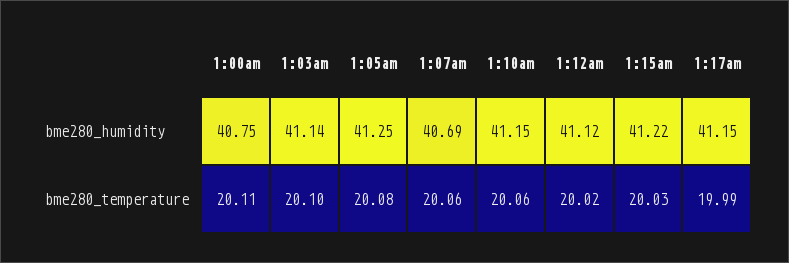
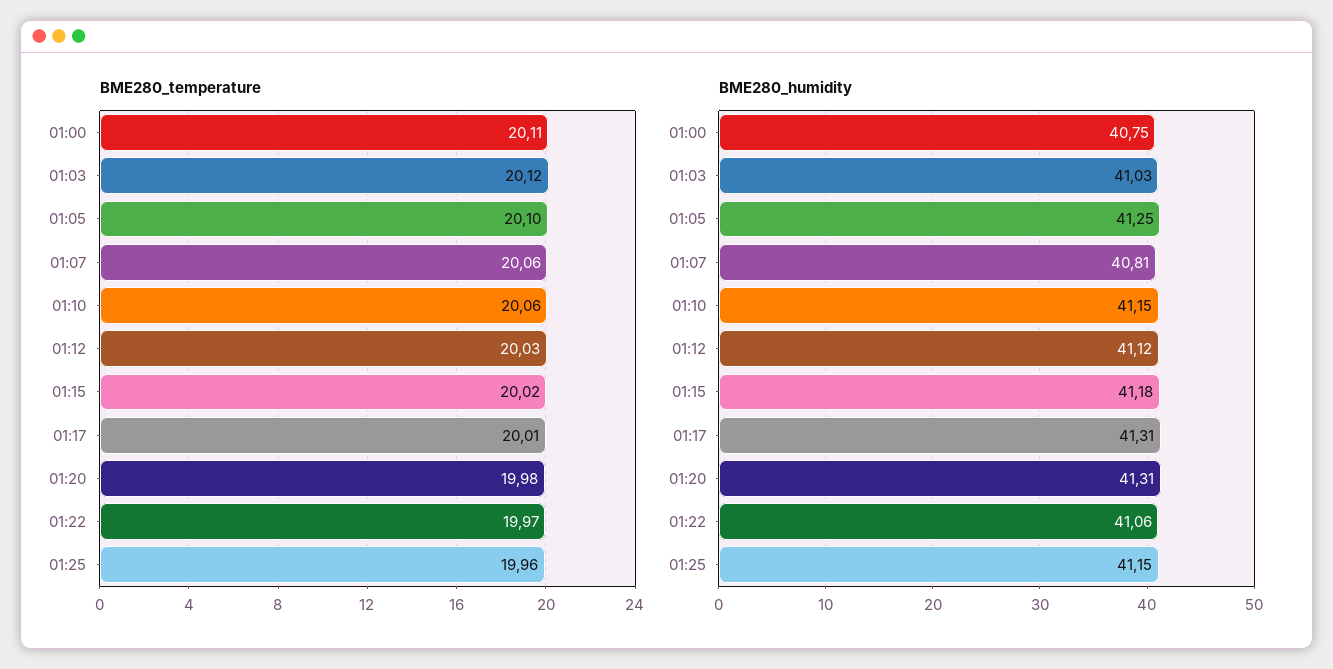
bme280_humidity, 1:03am: 41.14 -> 41.03
bme280_humidity, 1:07am: 40.69 -> 40.81
bme280_humidity, 1:15am: 41.22 -> 41.18
bme280_humidity, 1:17am: 41.15 -> 41.31
bme280_temperature, 1:03am: 20.1 -> 20.12
bme280_temperature, 1:05am: 20.08 -> 20.1
bme280_temperature, 1:12am: 20.02 -> 20.03
bme280_temperature, 1:15am: 20.03 -> 20.02
bme280_temperature, 1:17am: 19.99 -> 20.01
bme280_temperature, 01:20: none -> 19.98
bme280_temperature, 01:22: none -> 19.97
bme280_temperature, 01:25: none -> 19.96
bme280_humidity, 01:20: none -> 41.31
bme280_humidity, 01:22: none -> 41.06
bme280_humidity, 01:25: none -> 41.15

